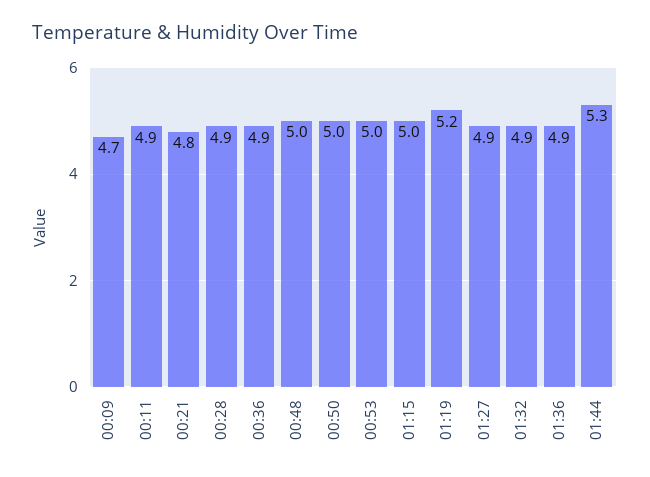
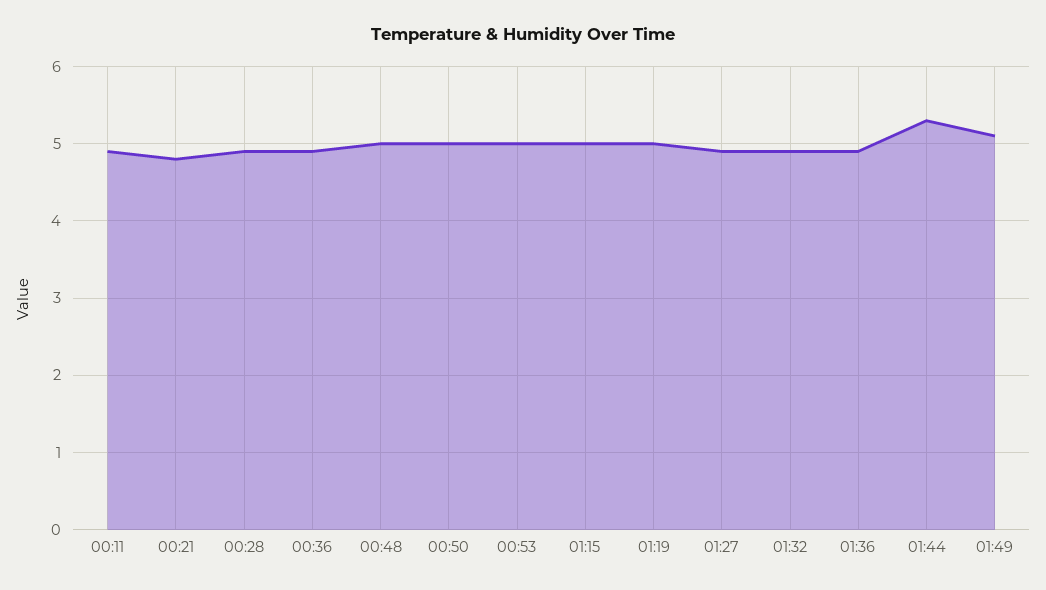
00:09: 4.7 -> none
01:19: 5.2 -> 5
01:49: none -> 5.1

